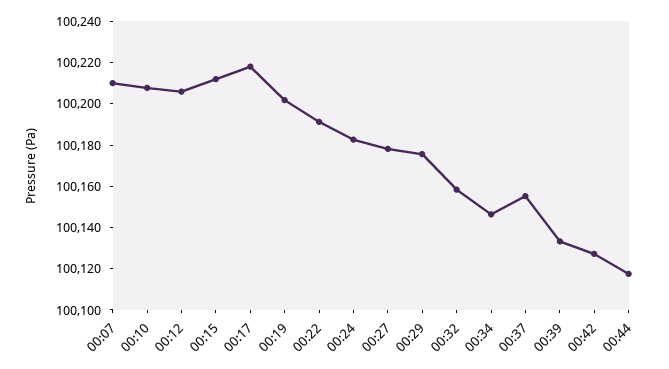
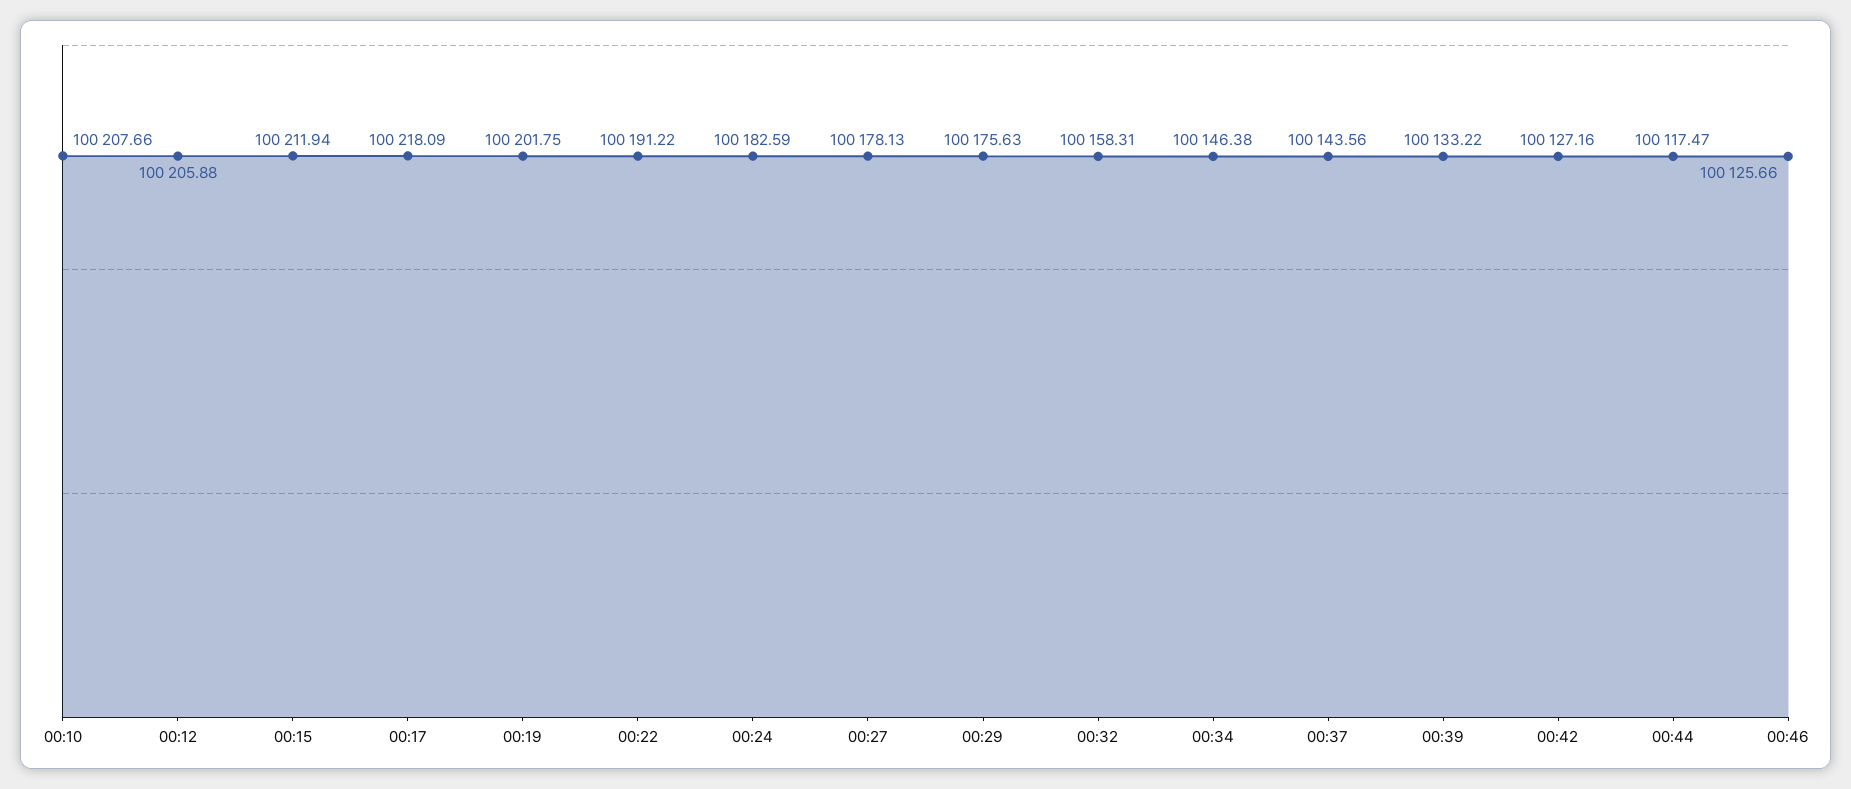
00:07: 100210 -> none
00:37: 100155 -> 100143.56
00:46: none -> 100125.66

